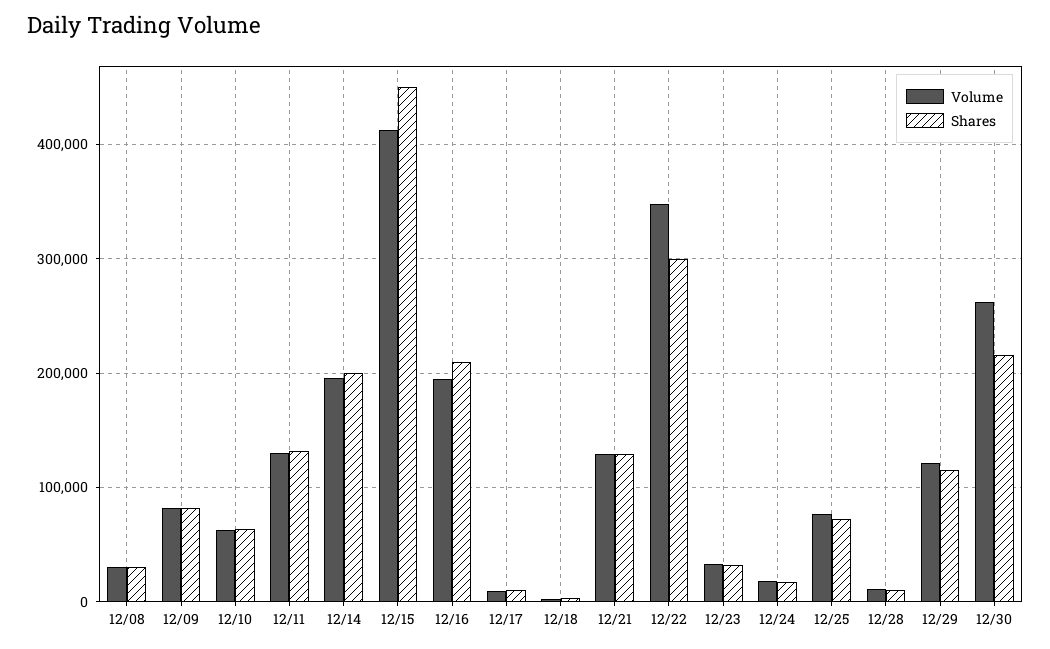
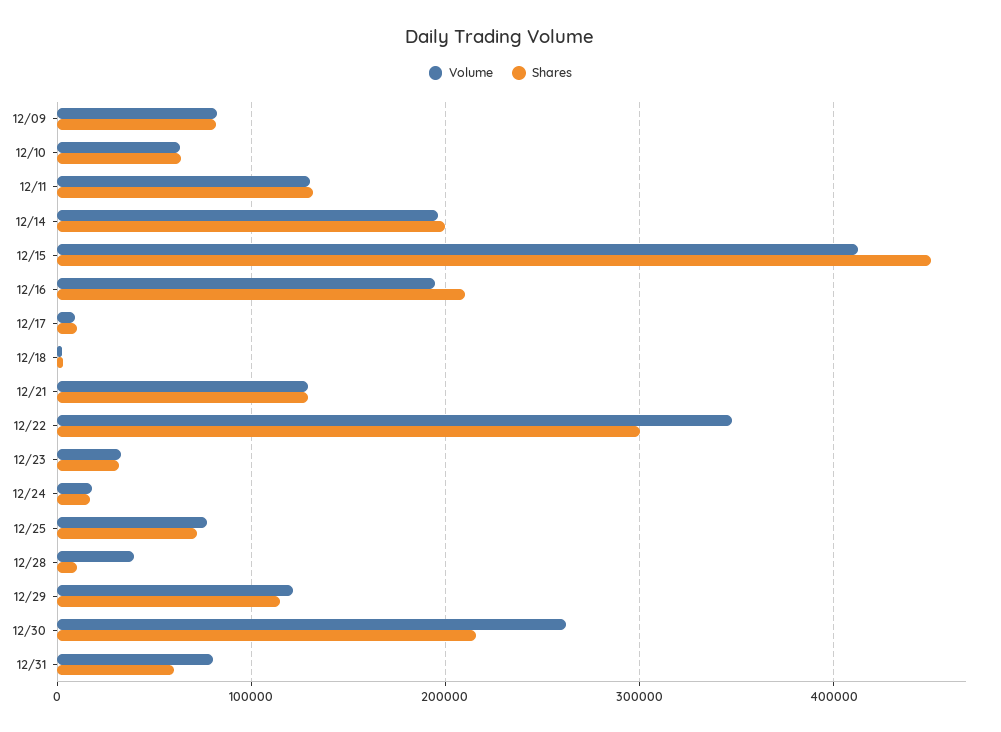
Volume, 12/08: 30000 -> none
Shares, 12/08: 30000 -> none
Volume, 12/28: 10000 -> 40000
Volume, 12/31: none -> 80000
Shares, 12/31: none -> 60000

